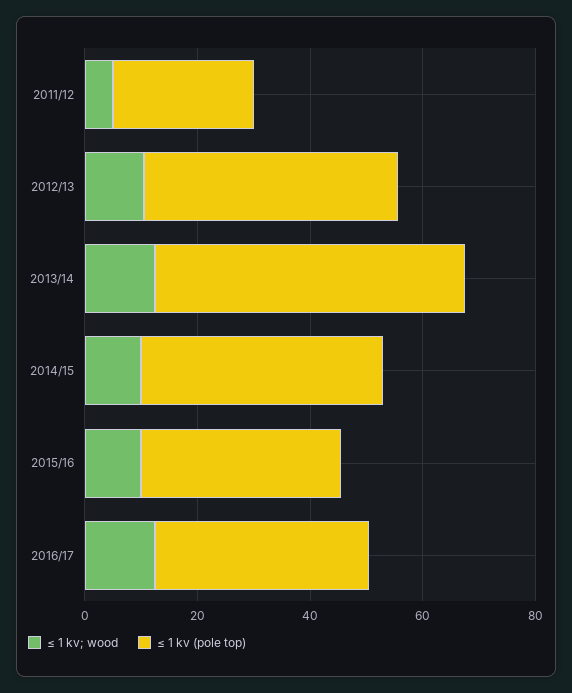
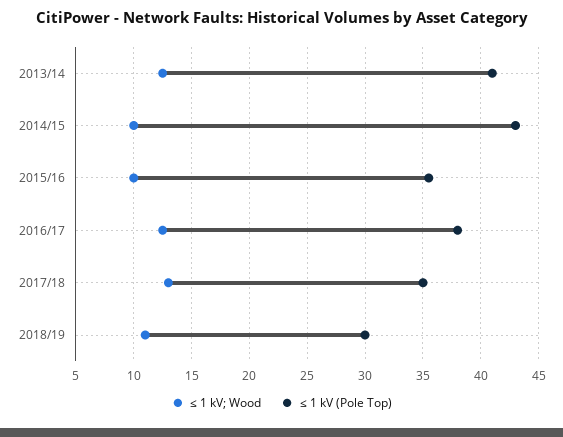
≤ 1 kv; wood, 2011/12: 5 -> none
≤ 1 kv (pole top), 2011/12: 25 -> none
≤ 1 kv; wood, 2012/13: 10 -> none
≤ 1 kv (pole top), 2012/13: 45 -> none
≤ 1 kv (pole top), 2013/14: 55 -> 41
≤ 1 kv; wood, 2017/18: none -> 13
≤ 1 kv (pole top), 2017/18: none -> 35
≤ 1 kv; wood, 2018/19: none -> 11
≤ 1 kv (pole top), 2018/19: none -> 30

